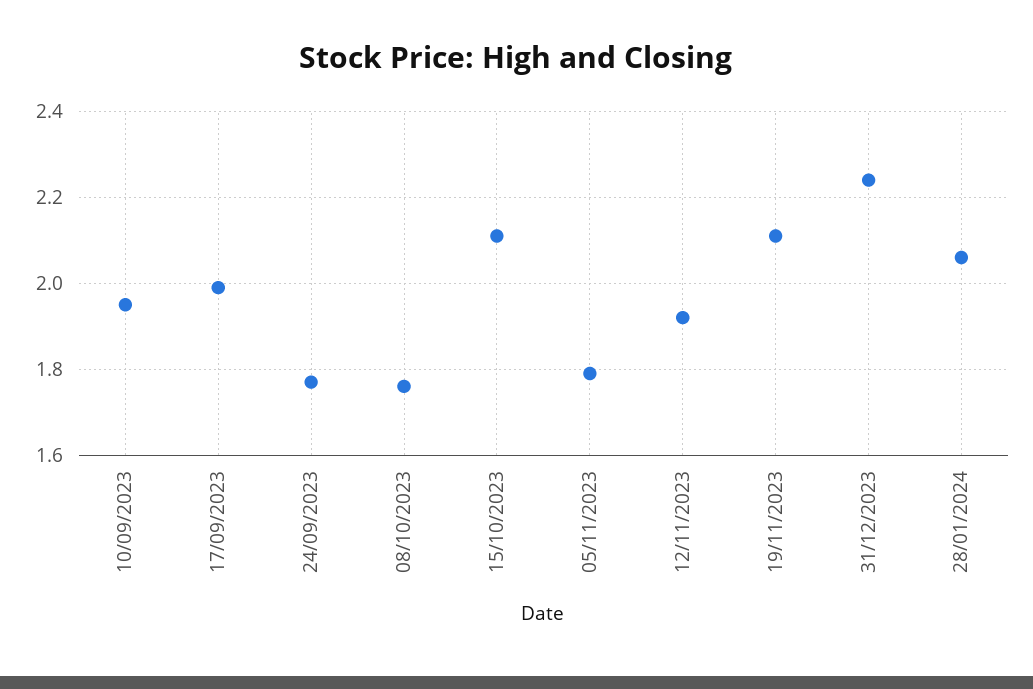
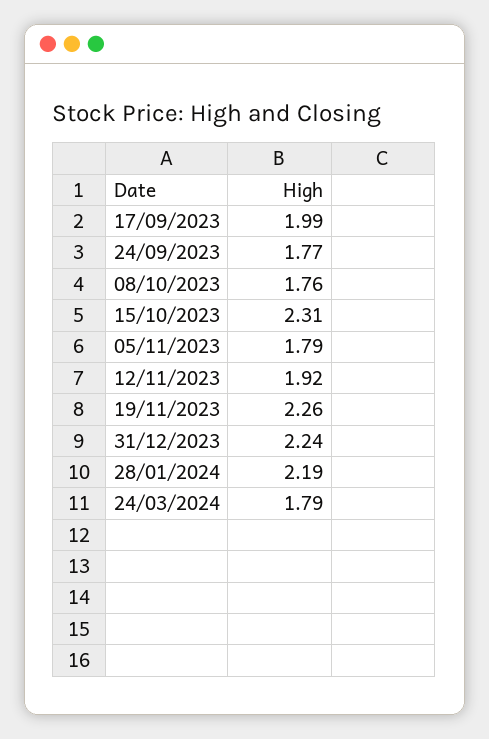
10/09/2023: 1.95 -> none
15/10/2023: 2.1 -> 2.31
19/11/2023: 2.1 -> 2.26
28/01/2024: 2.05 -> 2.19
24/03/2024: none -> 1.79

